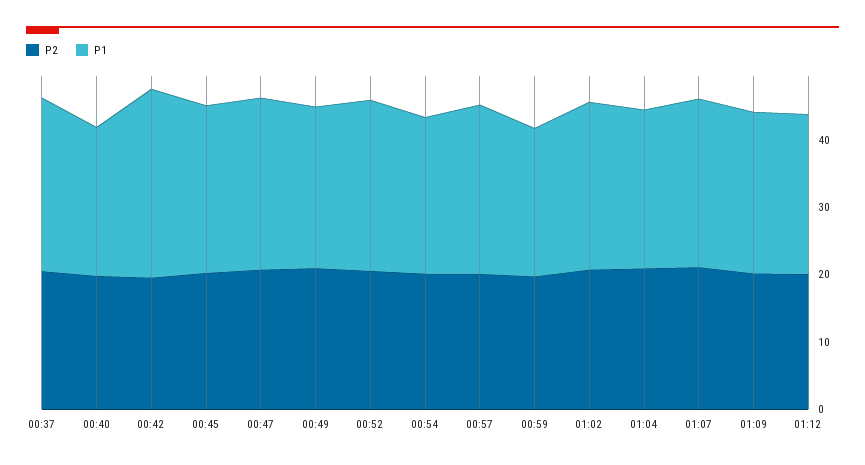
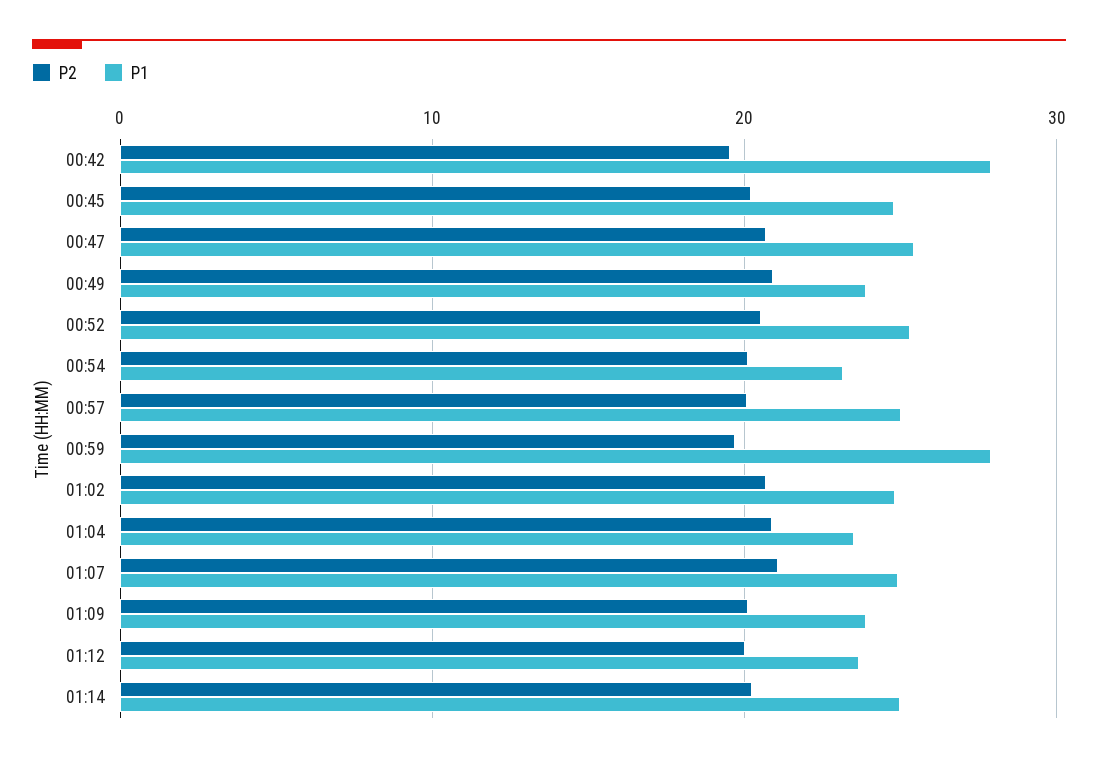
P2, 00:37: 20 -> none
P1, 00:37: 26 -> none
P2, 00:40: 20 -> none
P1, 00:40: 22 -> none
P1, 00:59: 22 -> 28
P2, 01:14: none -> 20
P1, 01:14: none -> 25

